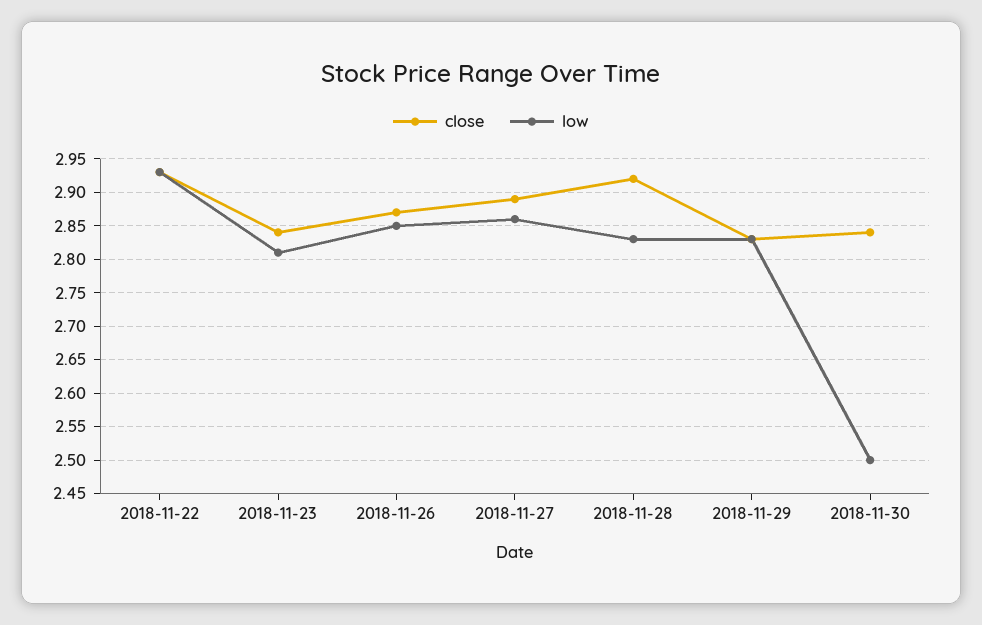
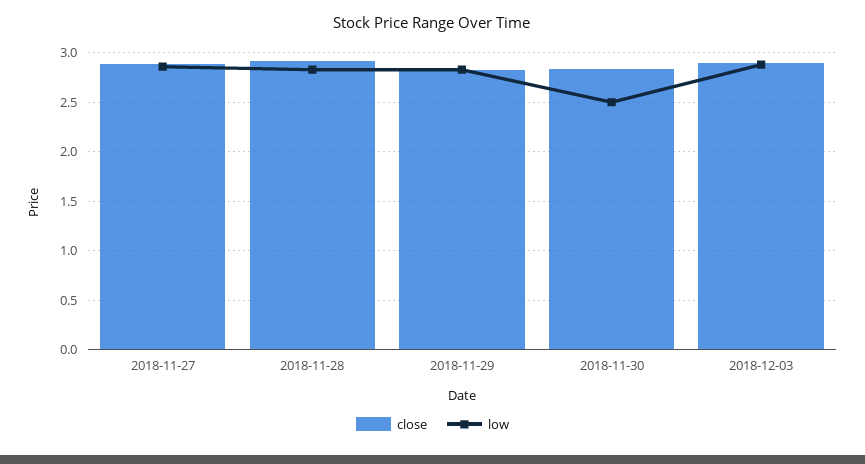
close, 2018-11-22: 2.93 -> none
low, 2018-11-22: 2.93 -> none
close, 2018-11-23: 2.84 -> none
low, 2018-11-23: 2.81 -> none
close, 2018-11-26: 2.87 -> none
low, 2018-11-26: 2.85 -> none
close, 2018-12-03: none -> 2.9
low, 2018-12-03: none -> 2.9

